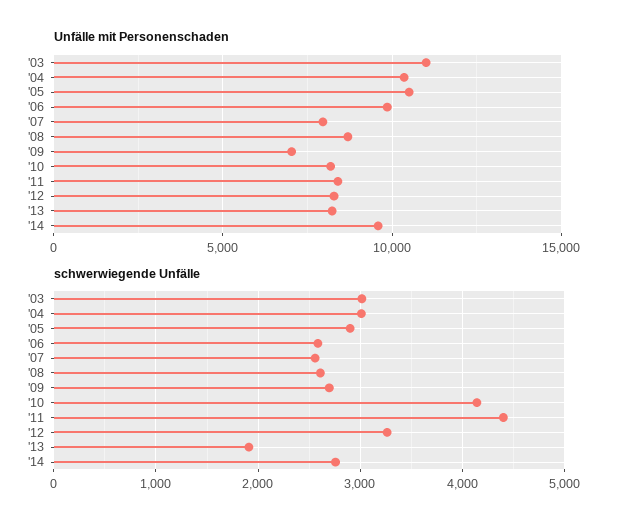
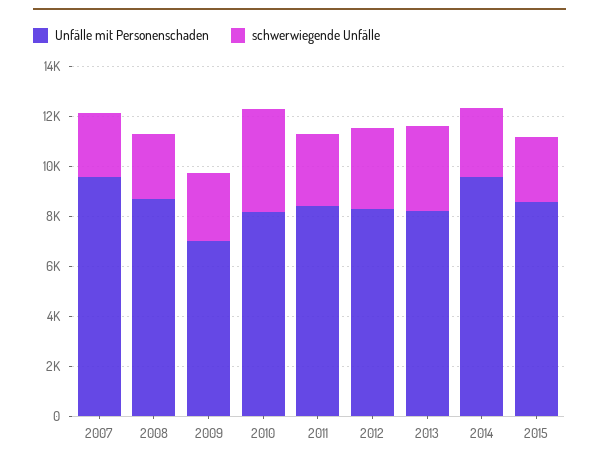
Unfälle mit Personenschaden, '03: 11000 -> none
Unfälle mit Personenschaden, '04: 10500 -> none
Unfälle mit Personenschaden, '05: 10500 -> none
Unfälle mit Personenschaden, '06: 10000 -> none
Unfälle mit Personenschaden, '07: 8000 -> 9500
schwerwiegende Unfälle, '03: 3000 -> none
schwerwiegende Unfälle, '04: 3000 -> none
schwerwiegende Unfälle, '05: 2900 -> none
schwerwiegende Unfälle, '06: 2600 -> none
schwerwiegende Unfälle, '11: 4400 -> 3000
schwerwiegende Unfälle, '13: 1900 -> 3500
Unfälle mit Personenschaden, 2015: none -> 8500
schwerwiegende Unfälle, 2015: none -> 2500

